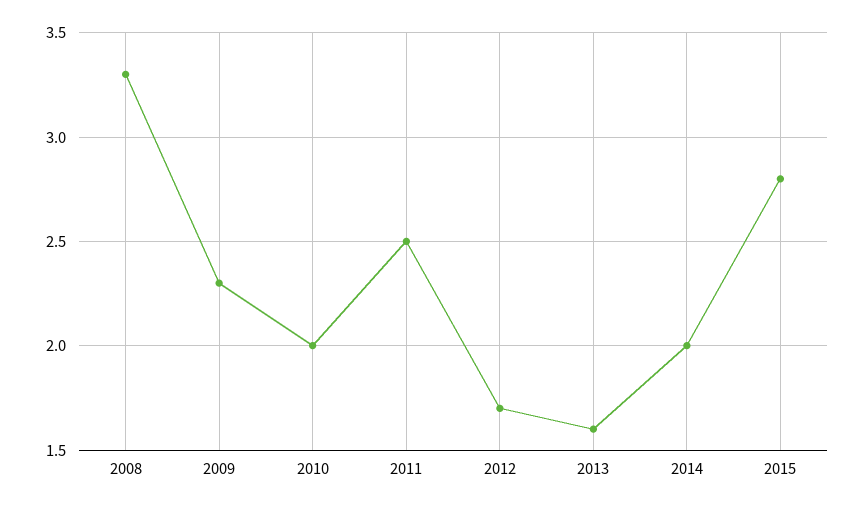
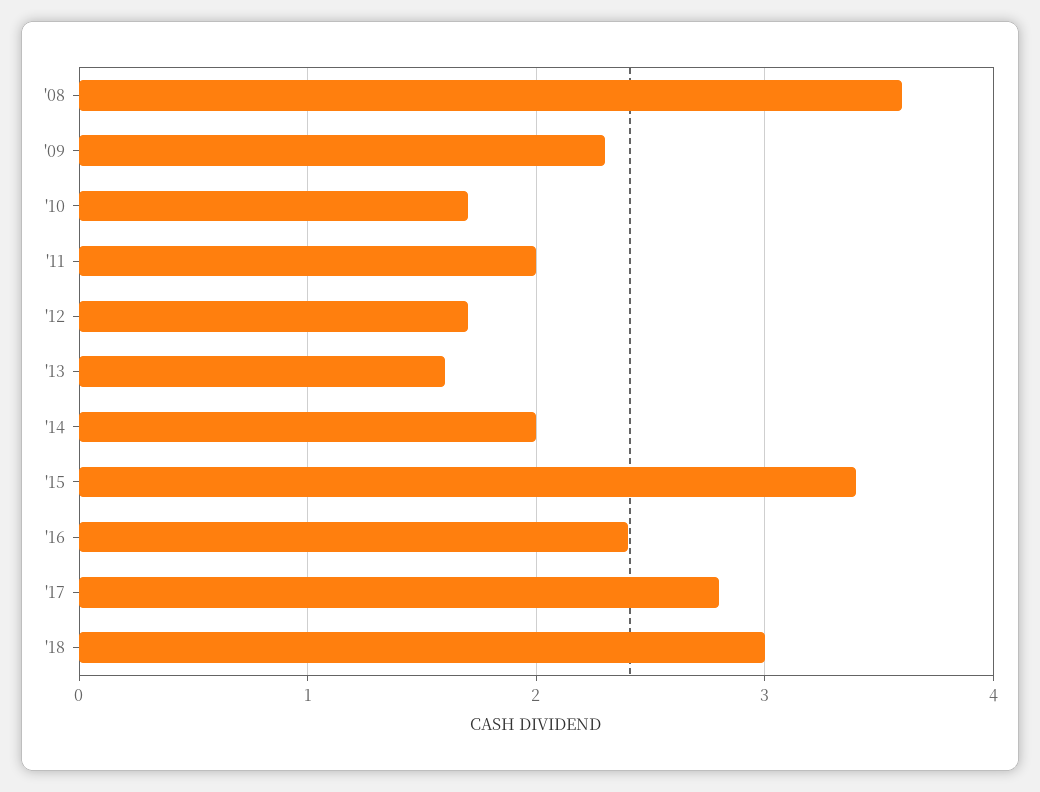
2008: 3.3 -> 3.6
2010: 2 -> 1.7
2011: 2.5 -> 2
2015: 2.8 -> 3.4
'16: none -> 2.4
'17: none -> 2.8
'18: none -> 3

